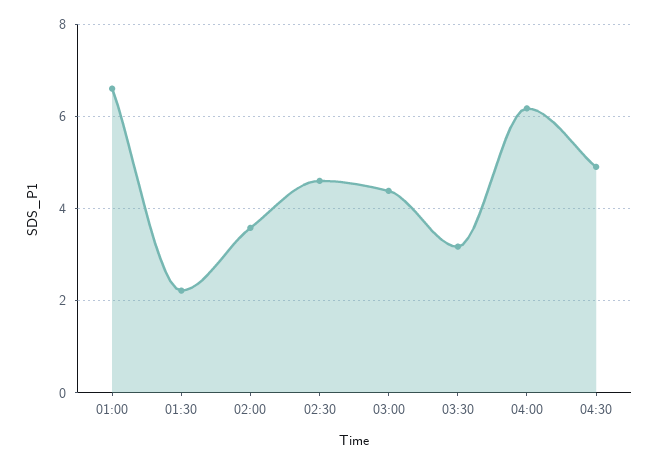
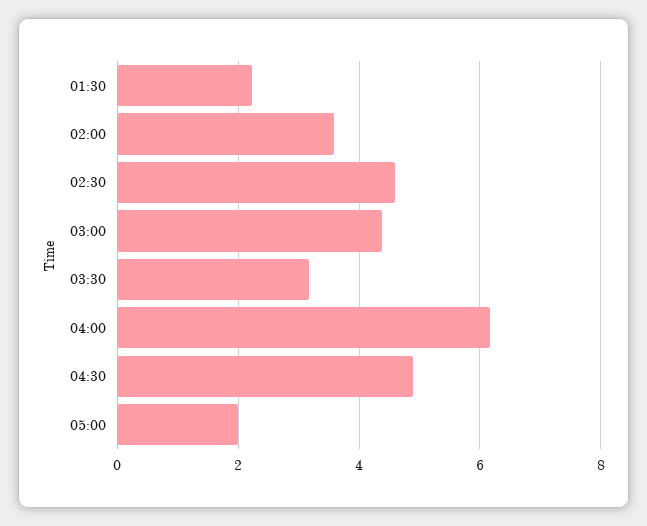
01:00: 6.6 -> none
05:00: none -> 2

